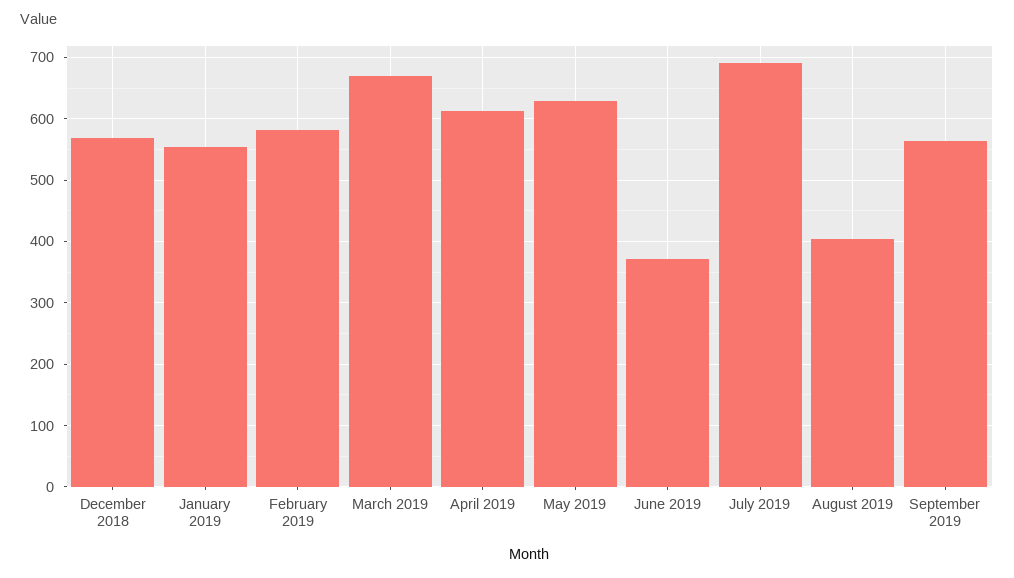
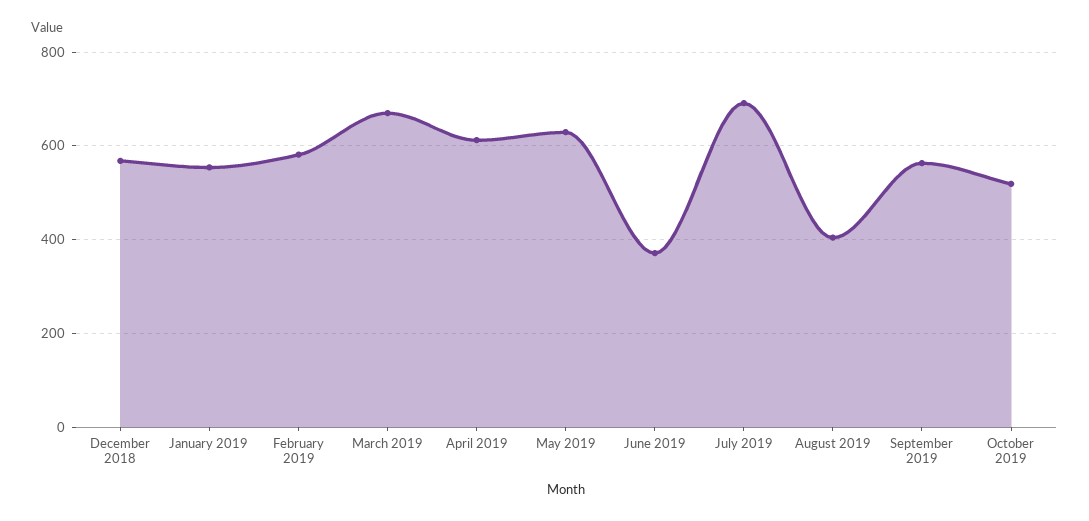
October 2019: none -> 520

